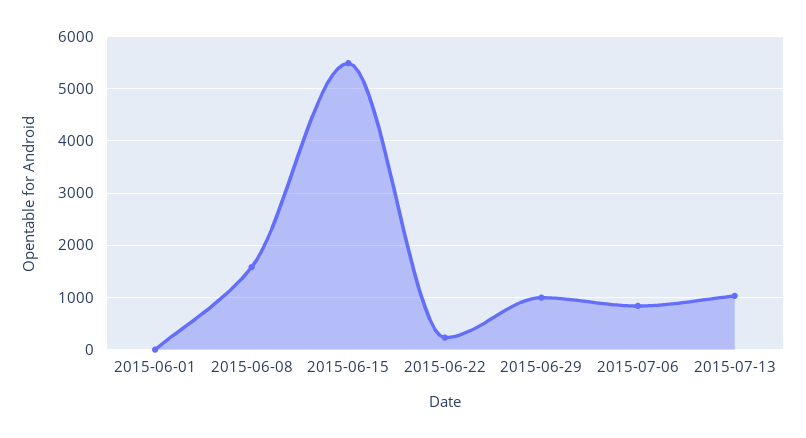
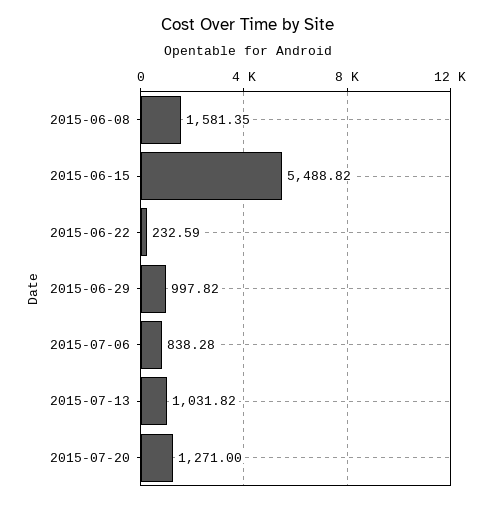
2015-06-01: 0 -> none
2015-07-20: none -> 1271

